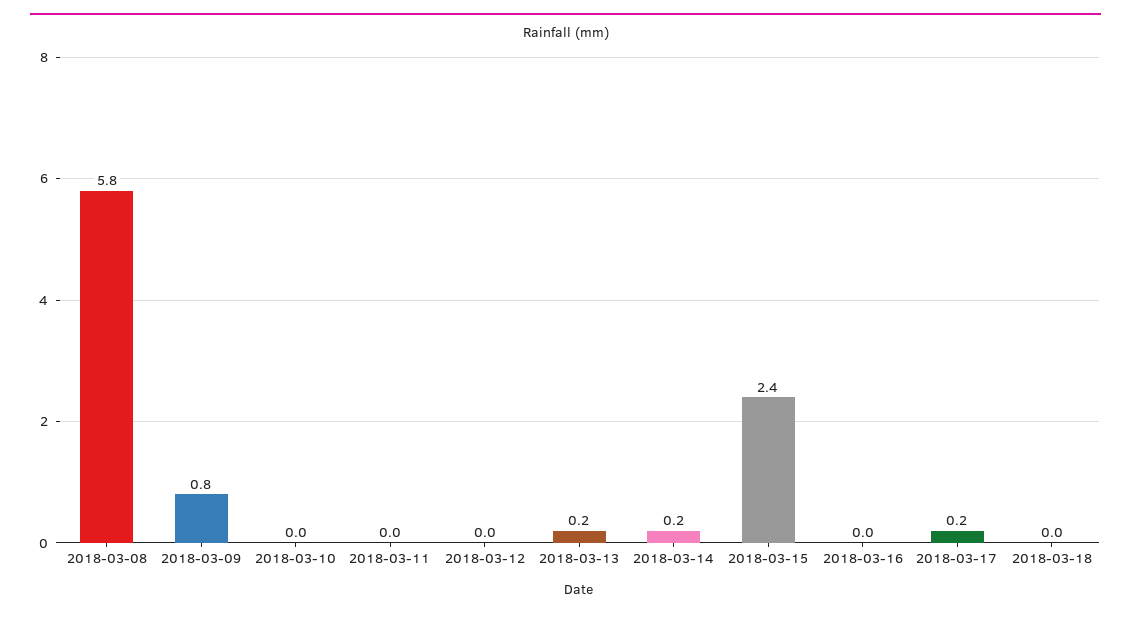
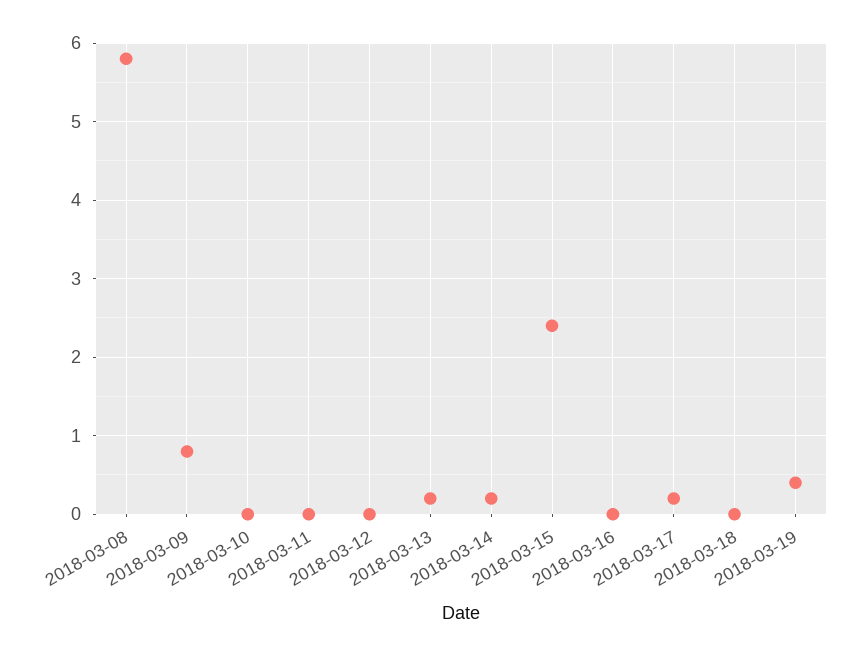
2018-03-19: none -> 0.4

